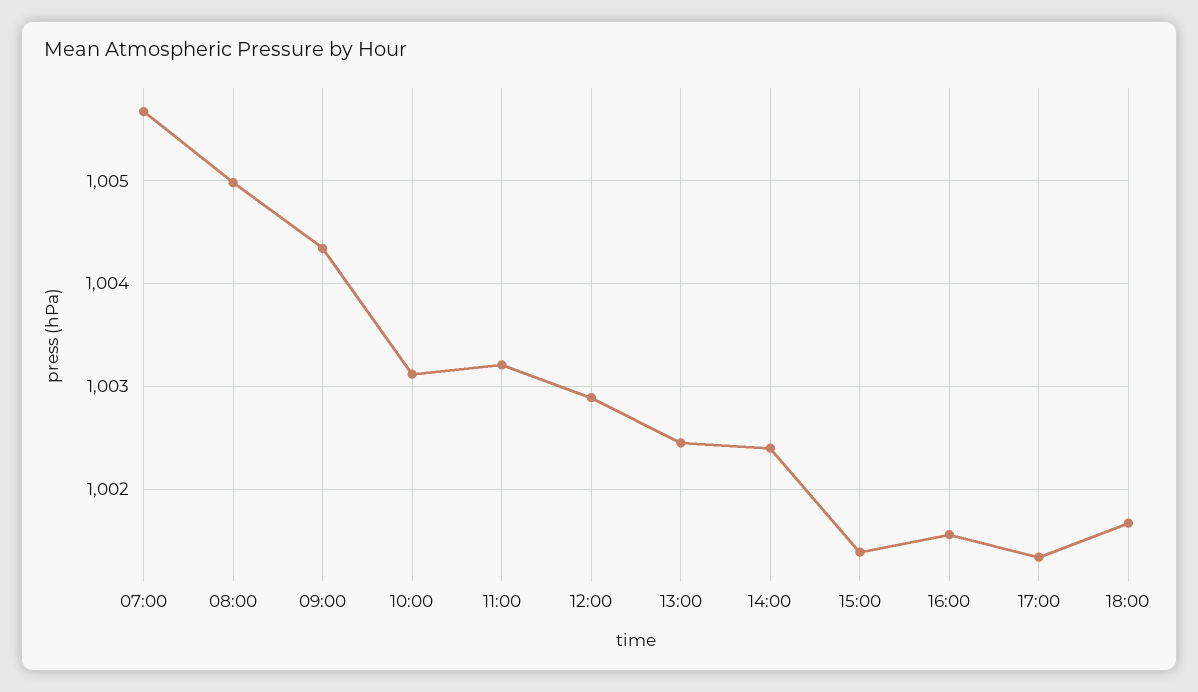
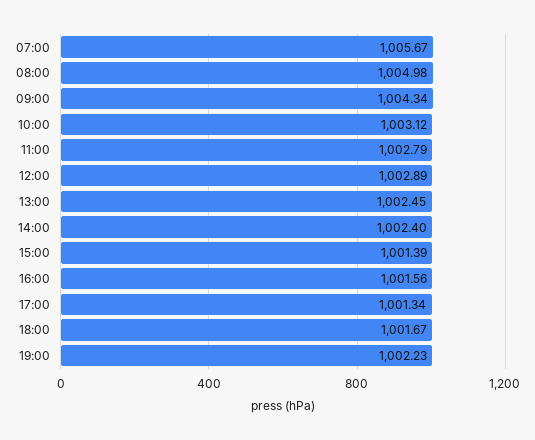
11:00: 1003.2 -> 1002.79
19:00: none -> 1002.23

